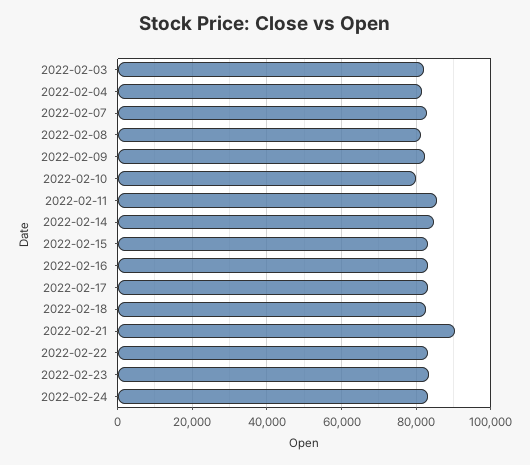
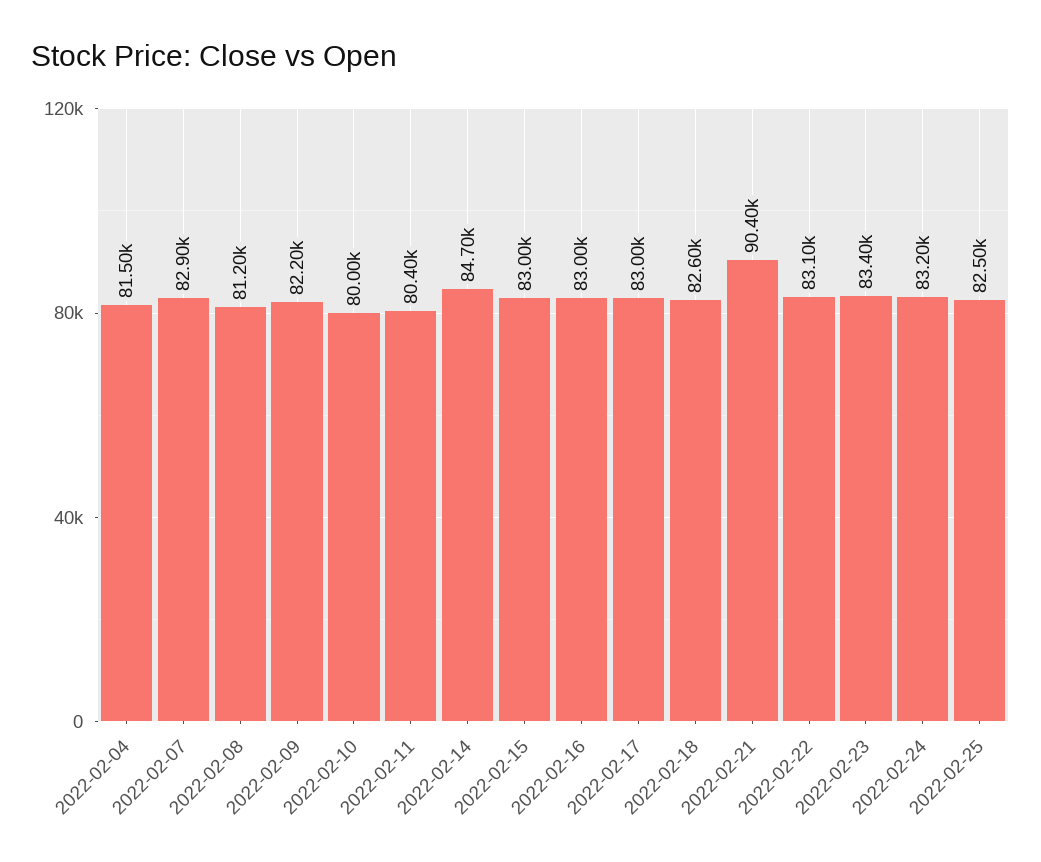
2022-02-03: 82000 -> none
2022-02-11: 86000 -> 80400
2022-02-25: none -> 82500

